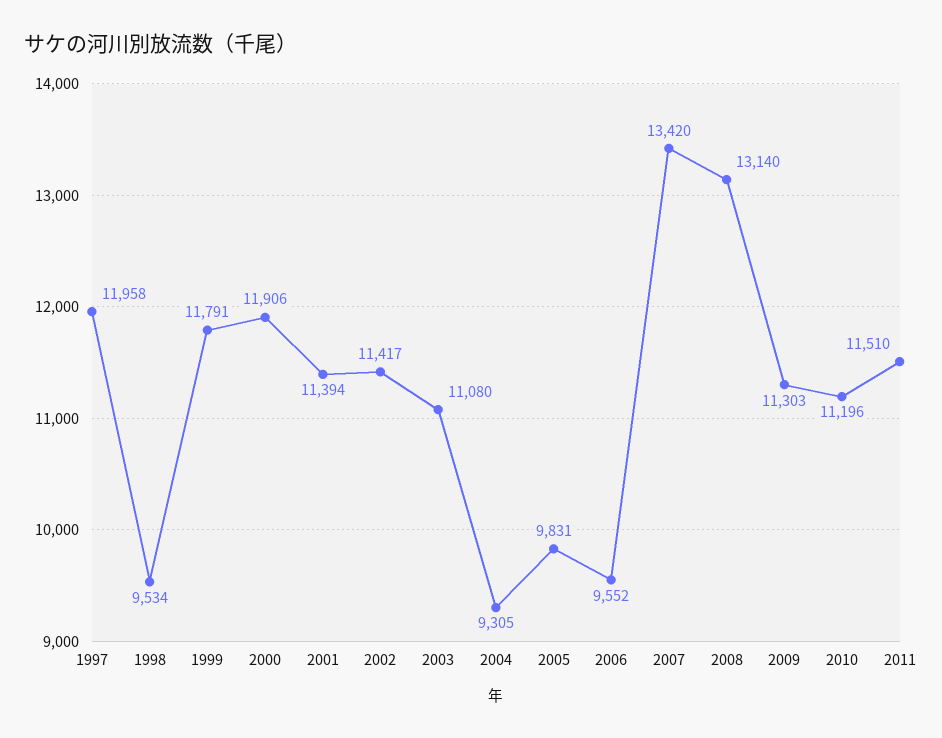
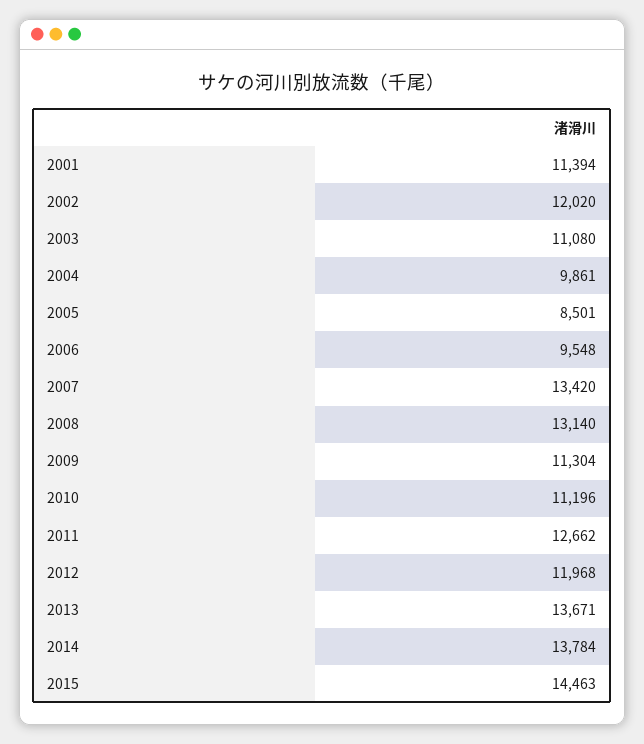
1997: 11958 -> none
1998: 9534 -> none
1999: 11791 -> none
2000: 11906 -> none
2002: 11417 -> 12020
2004: 9305 -> 9861
2005: 9831 -> 8501
2006: 9552 -> 9548
2009: 11303 -> 11304
2011: 11510 -> 12662
2012: none -> 11968
2013: none -> 13671
2014: none -> 13784
2015: none -> 14463

